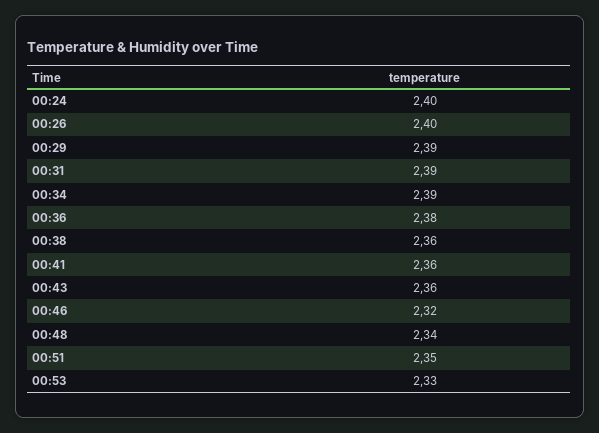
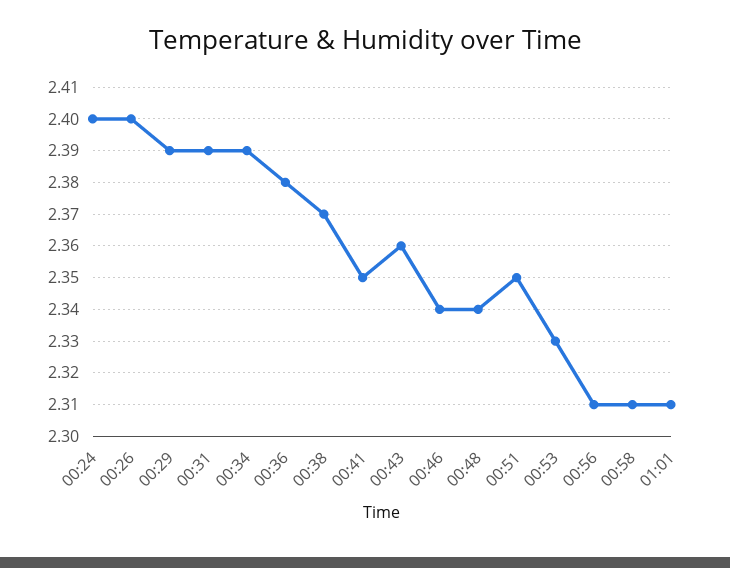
00:38: 2.36 -> 2.37
00:41: 2.36 -> 2.35
00:46: 2.32 -> 2.34
00:56: none -> 2.31
00:58: none -> 2.31
01:01: none -> 2.31

